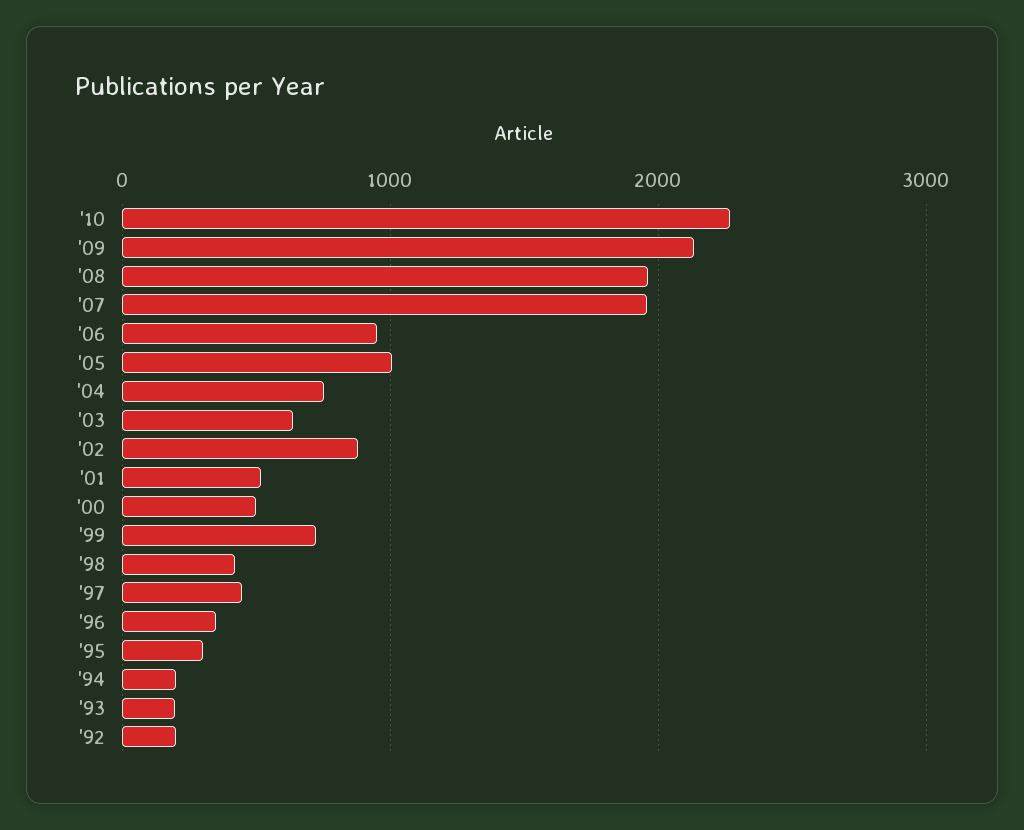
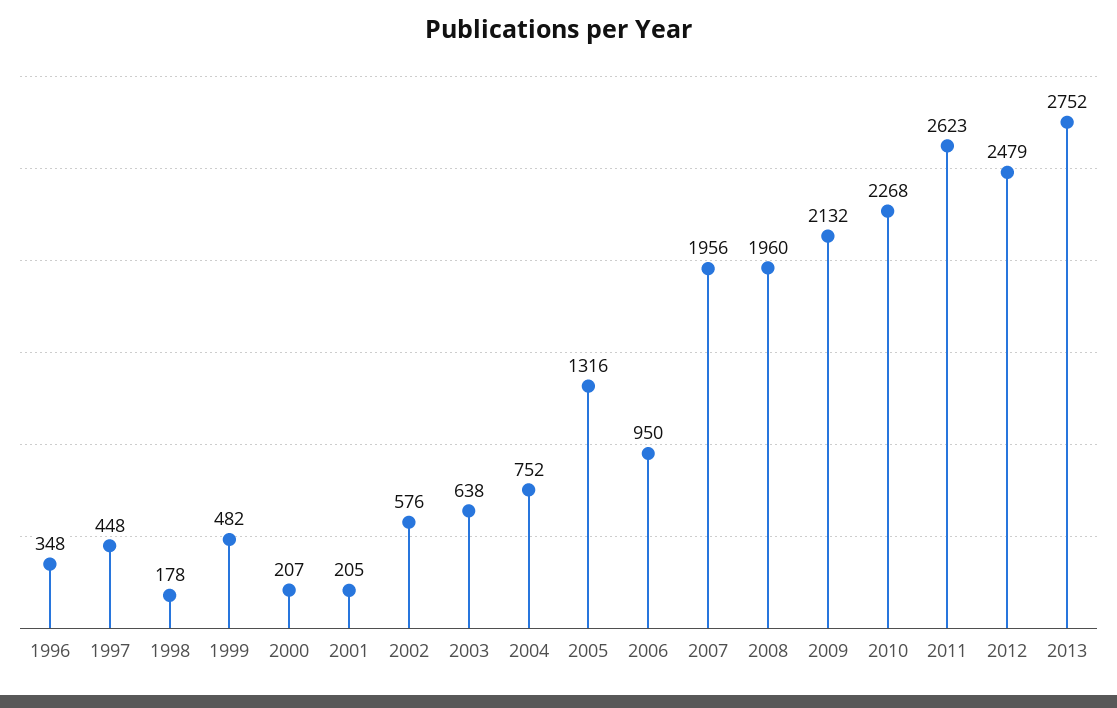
'05: 1000 -> 1316
'02: 900 -> 576
'01: 500 -> 205
'00: 500 -> 207
'99: 700 -> 482
'98: 400 -> 178
'95: 300 -> none
'94: 200 -> none
'93: 200 -> none
'92: 200 -> none
2011: none -> 2623
2012: none -> 2479
2013: none -> 2752

